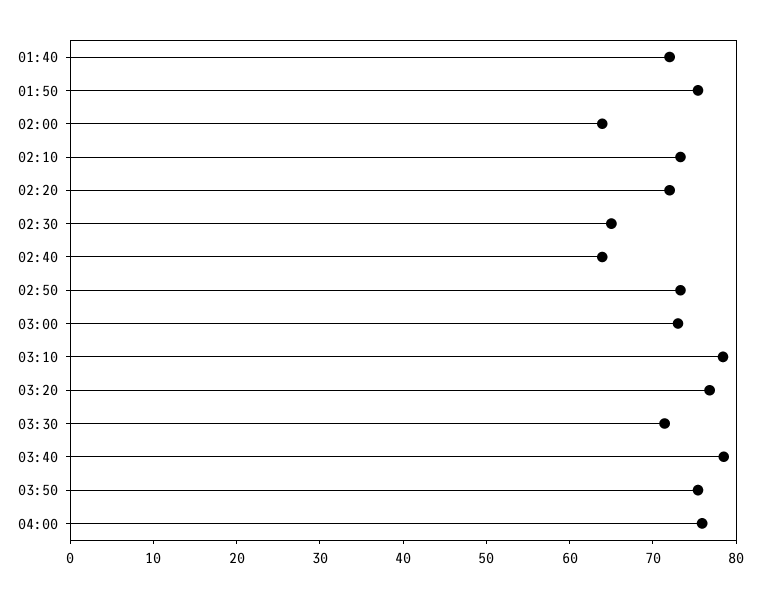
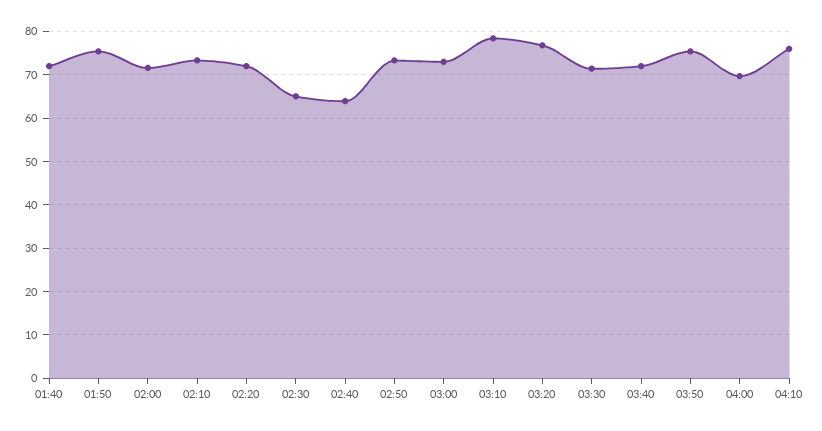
02:00: 64 -> 72
03:40: 78 -> 72
04:00: 76 -> 70
04:10: none -> 76

